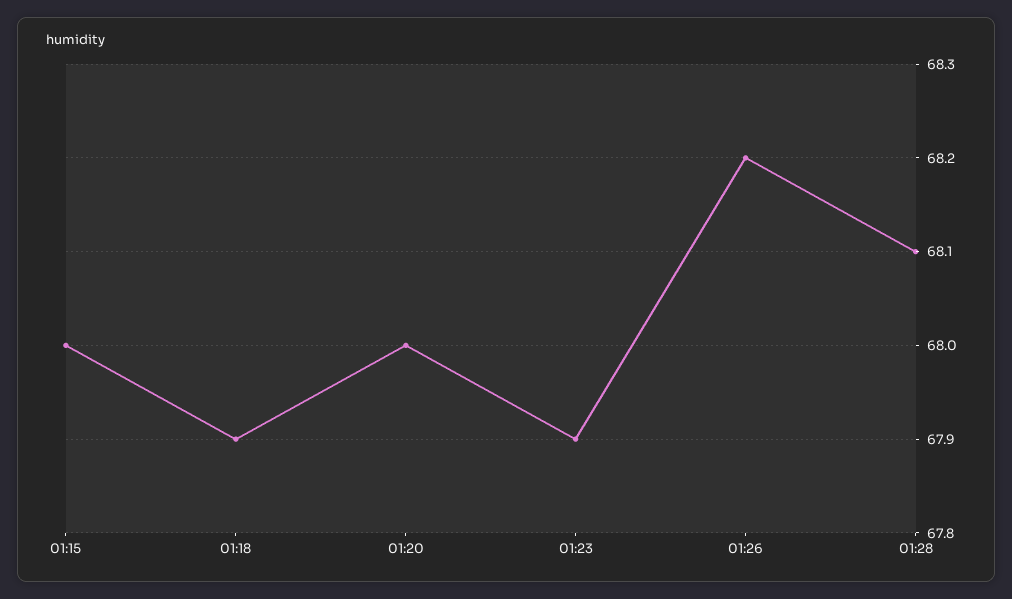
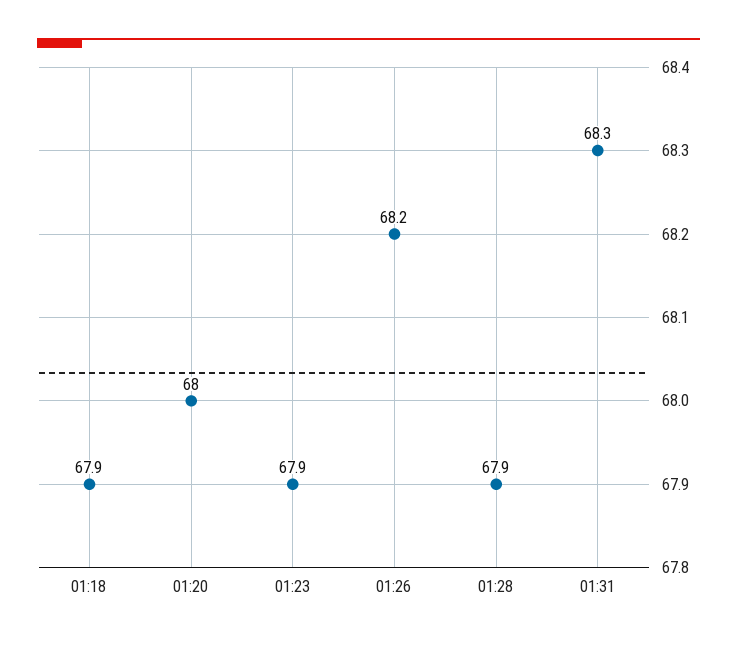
01:15: 68 -> none
01:28: 68.1 -> 67.9
01:31: none -> 68.3

